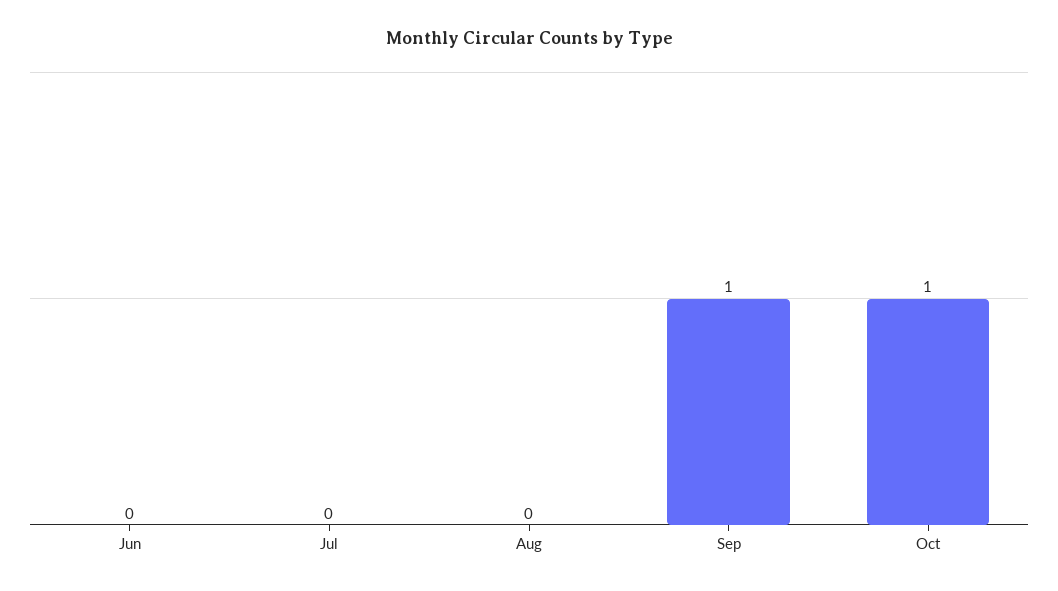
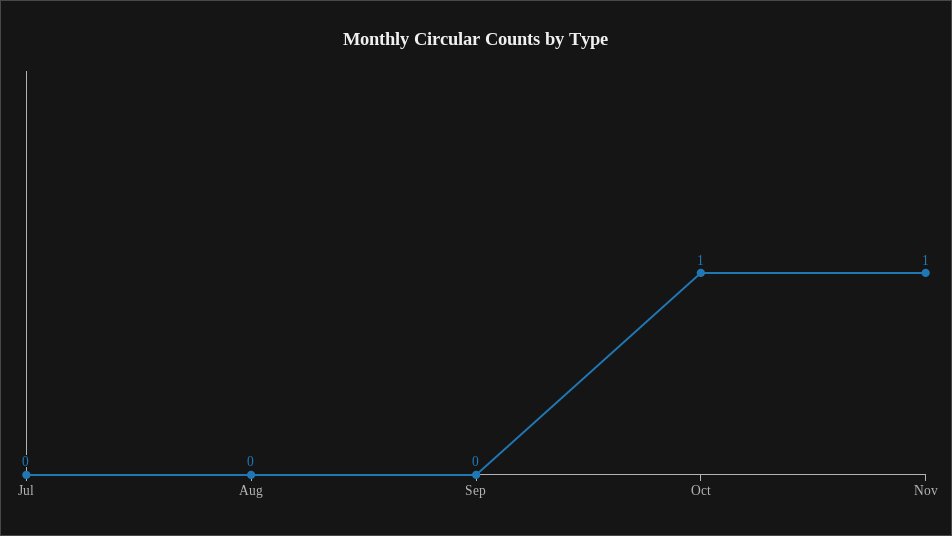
Jun: 0 -> none
Sep: 1 -> 0
Nov: none -> 1

